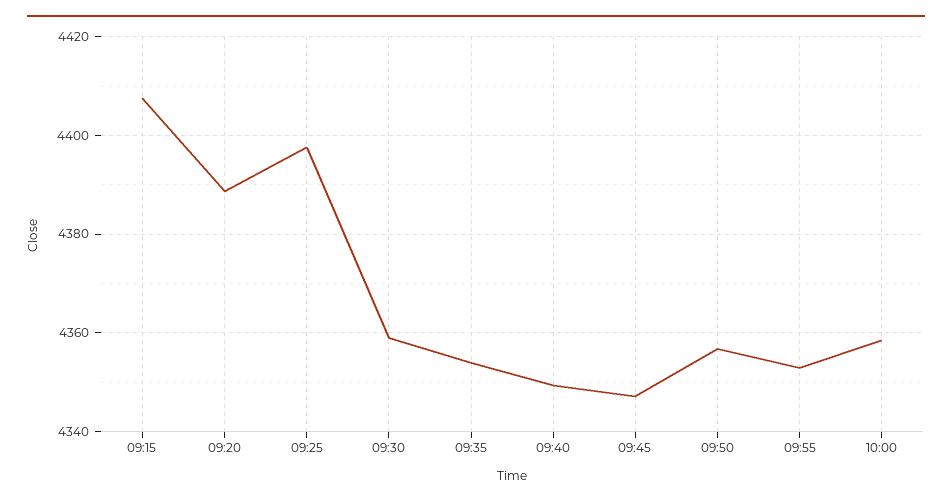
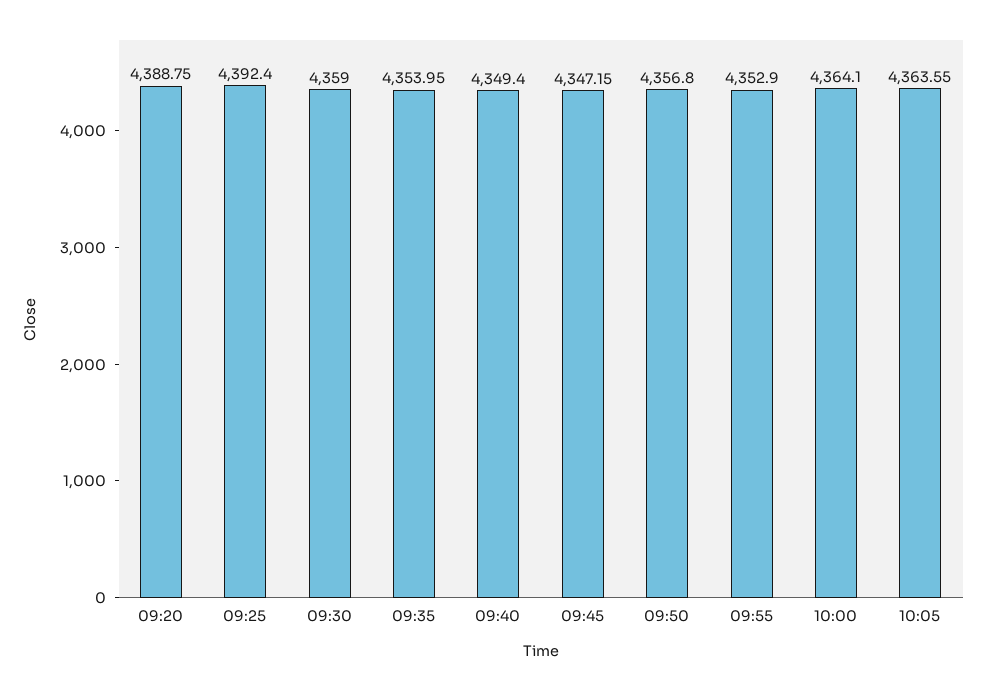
09:15: 4408 -> none
09:25: 4398 -> 4392.4
10:00: 4358 -> 4364.1
10:05: none -> 4363.55

